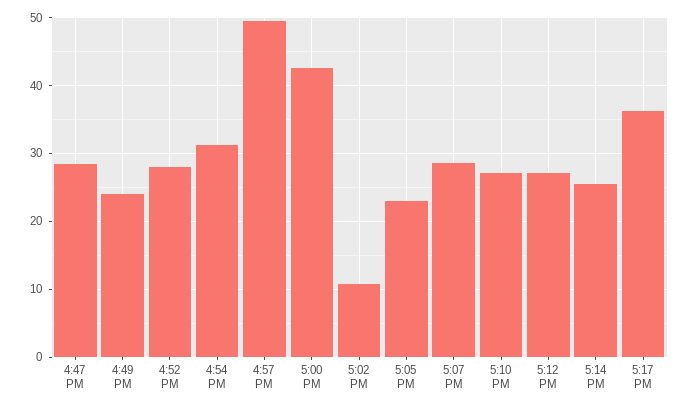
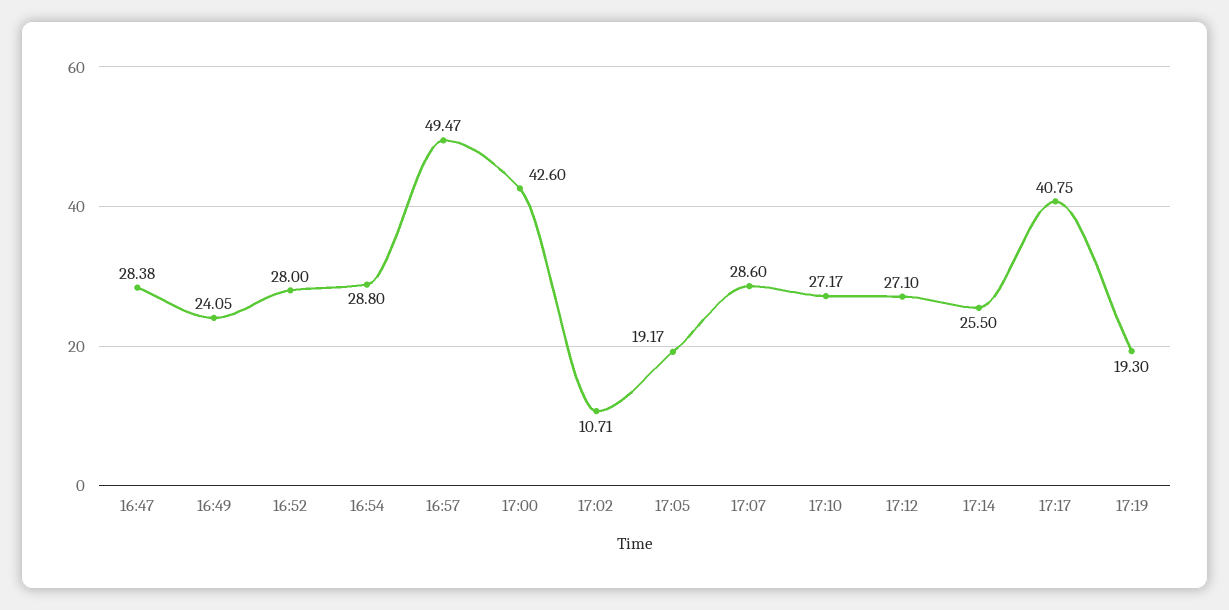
4:54 PM: 31 -> 28.8
5:05 PM: 23 -> 19.17
5:17 PM: 36 -> 40.75
17:19: none -> 19.3

